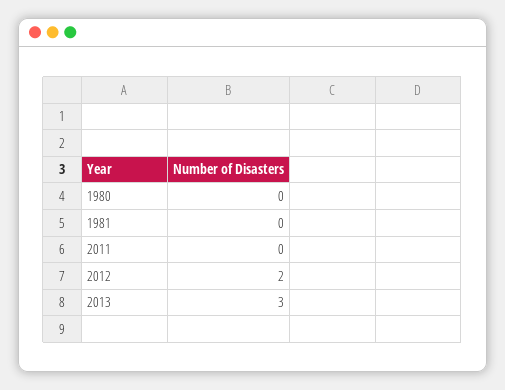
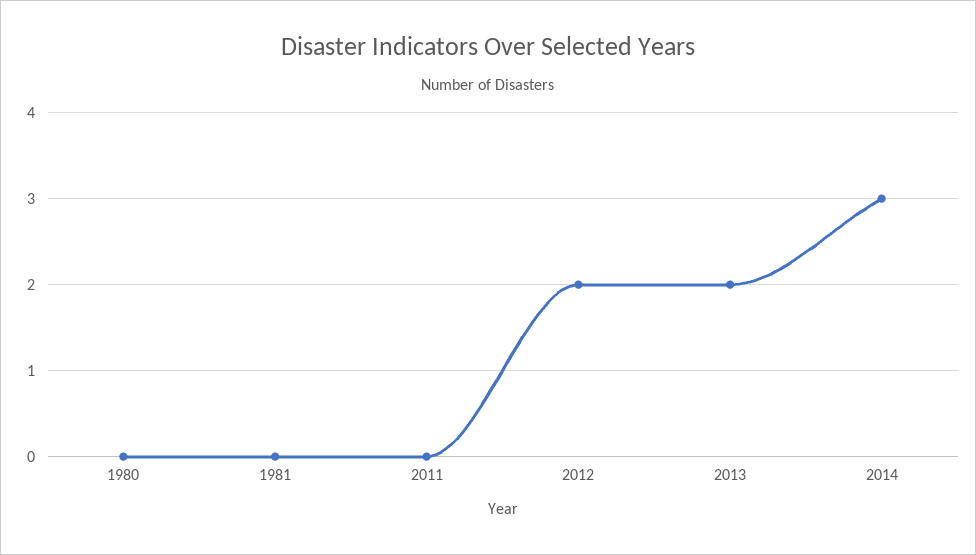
2013: 3 -> 2
2014: none -> 3

